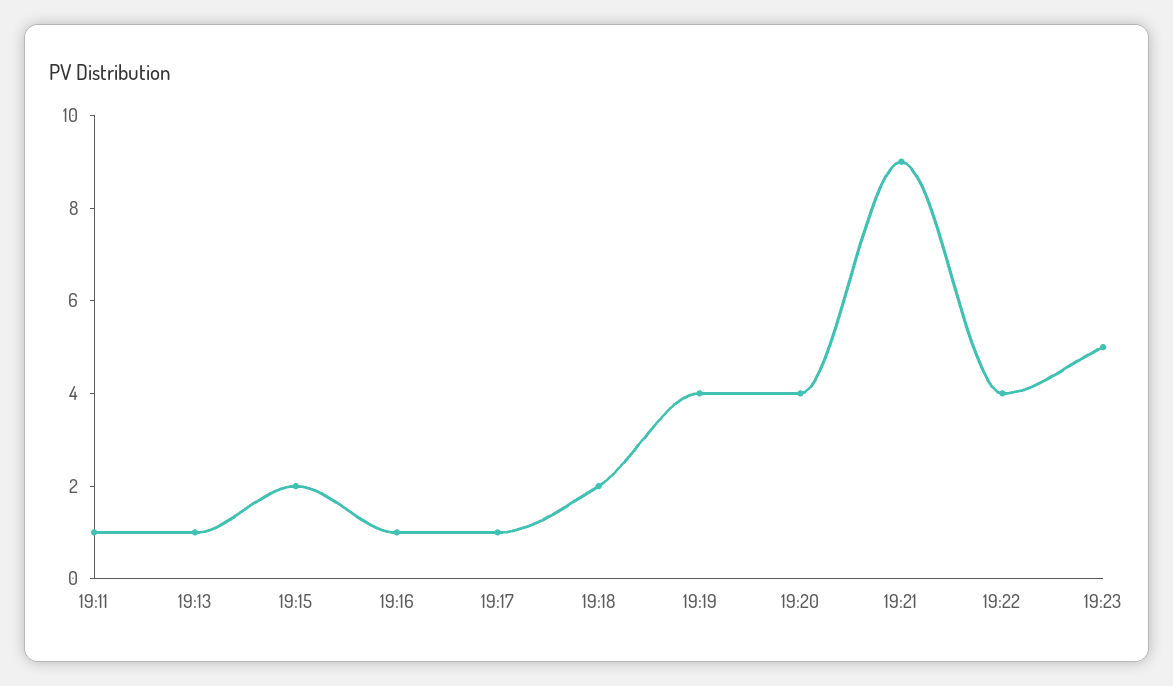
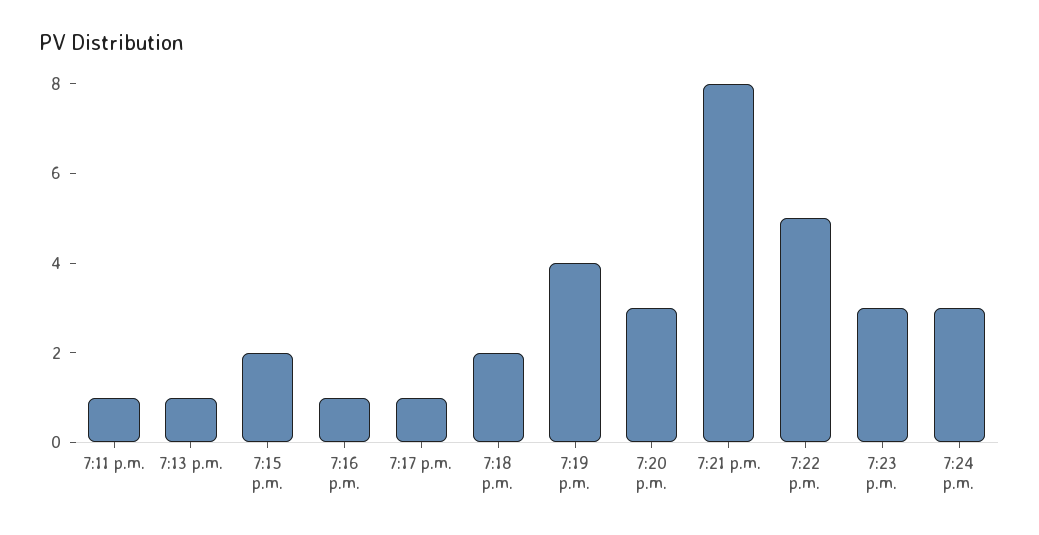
19:20: 4 -> 3
19:21: 9 -> 8
19:22: 4 -> 5
19:23: 5 -> 3
7:24 p.m.: none -> 3

